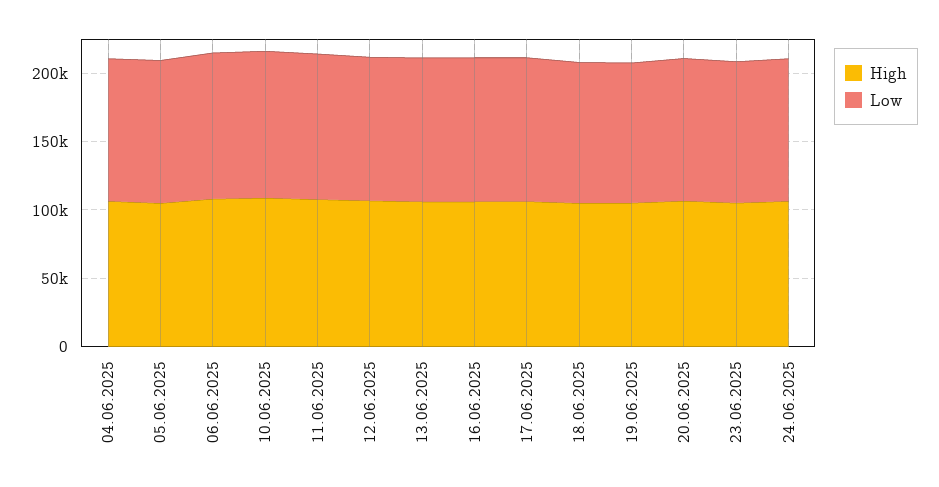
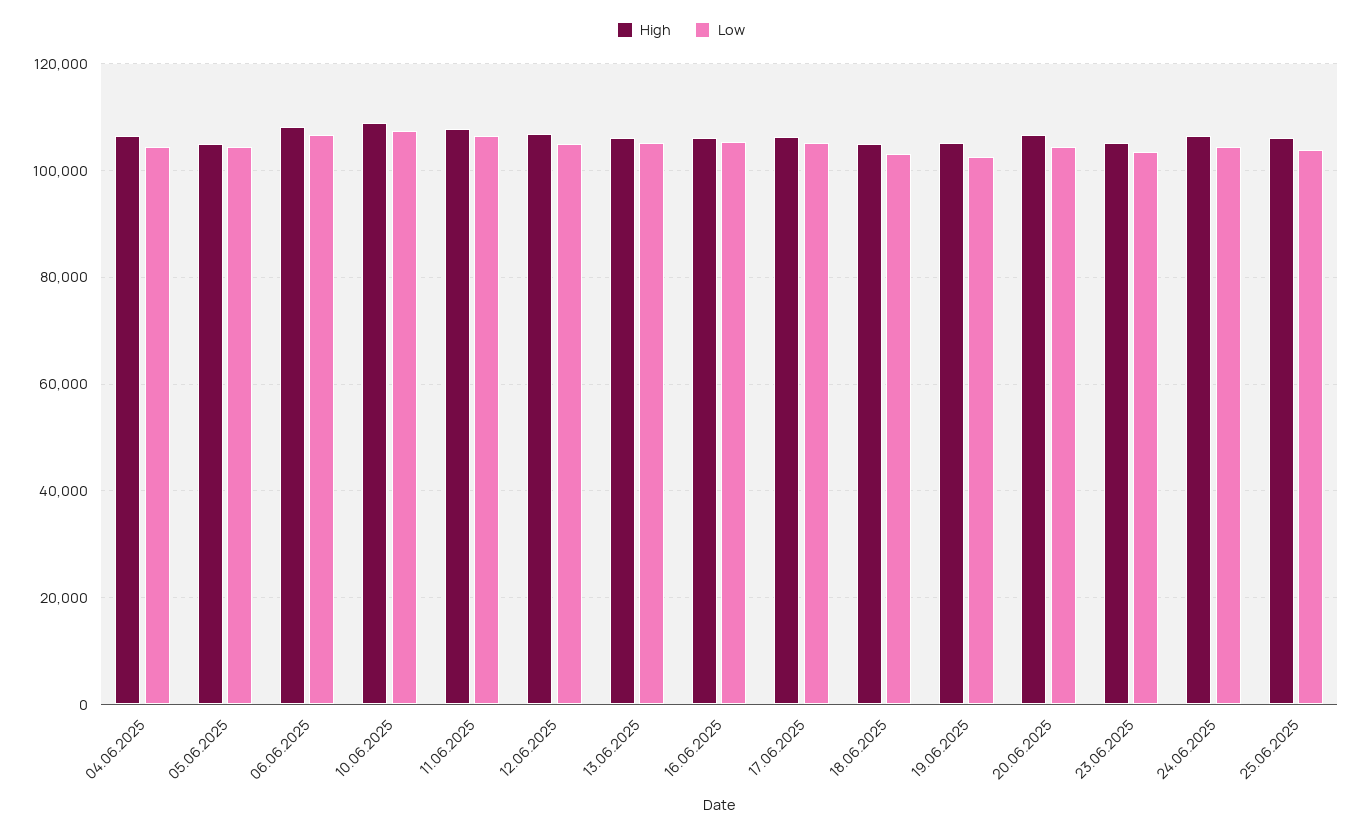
High, 25.06.2025: none -> 106000
Low, 25.06.2025: none -> 104000

